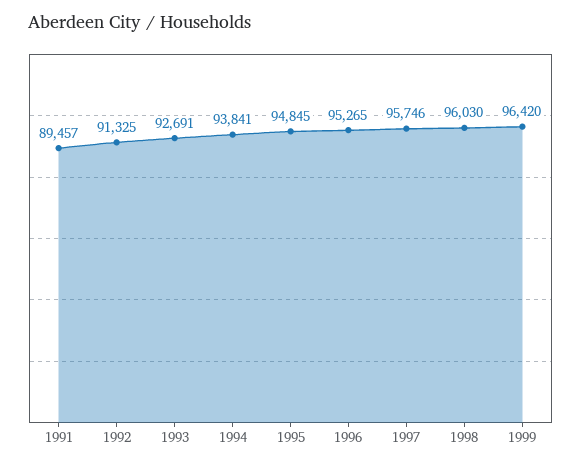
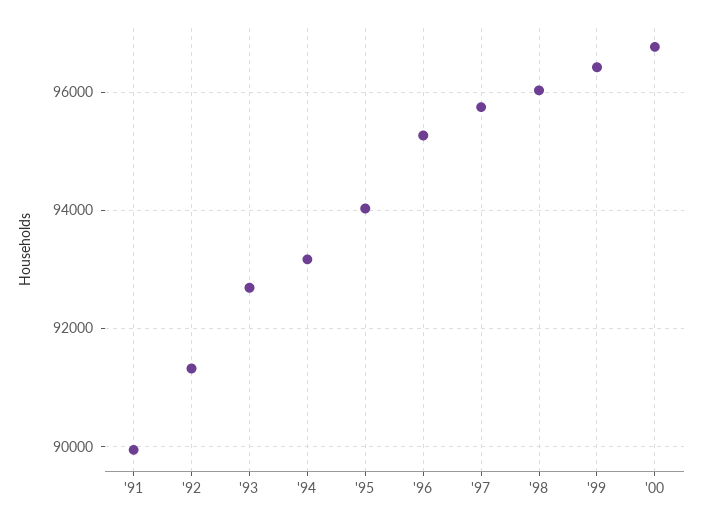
1991: 89457 -> 90000
1994: 93841 -> 93200
1995: 94845 -> 94000
'00: none -> 96800

